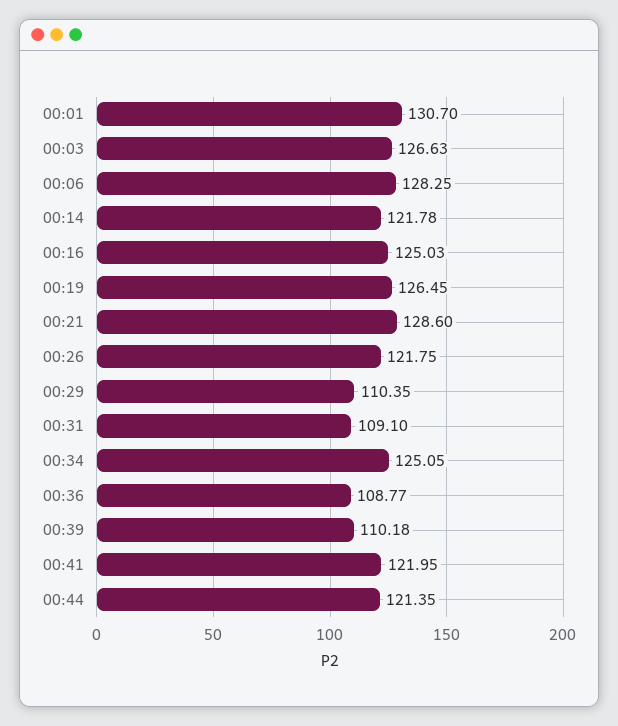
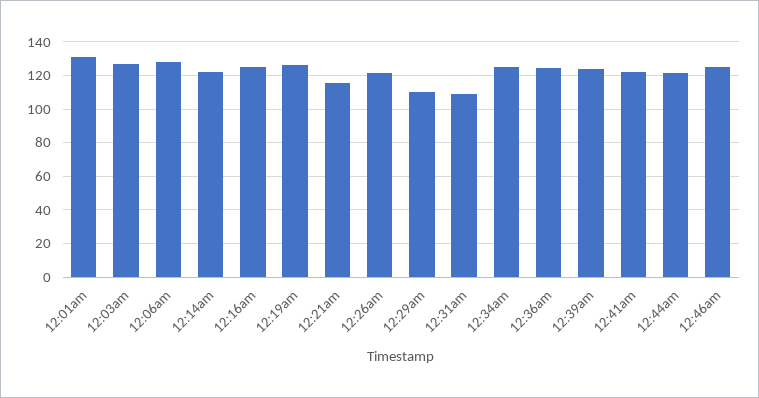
00:21: 128.6 -> 115
00:36: 108.77 -> 125
00:39: 110.18 -> 125
12:46am: none -> 125

